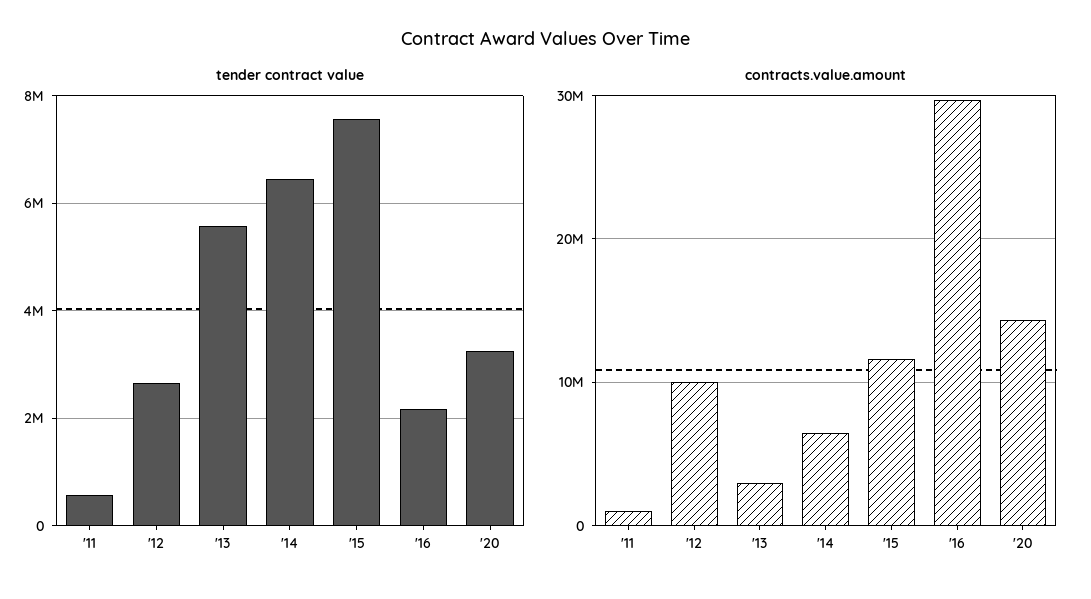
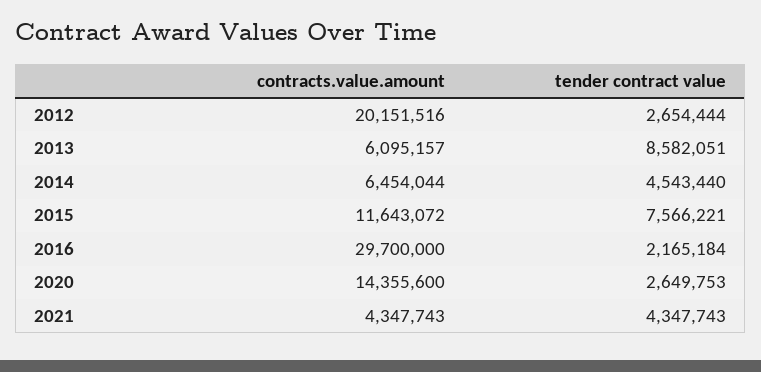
tender contract value, '11: 600000 -> none
tender contract value, '13: 5600000 -> 8582051
tender contract value, '14: 6400000 -> 4543440
tender contract value, '20: 3200000 -> 2649753
contracts.value.amount, '11: 1000000 -> none
contracts.value.amount, '12: 10000000 -> 20151516
contracts.value.amount, '13: 3000000 -> 6095157
contracts.value.amount, 2021: none -> 4347743
tender contract value, 2021: none -> 4347743

